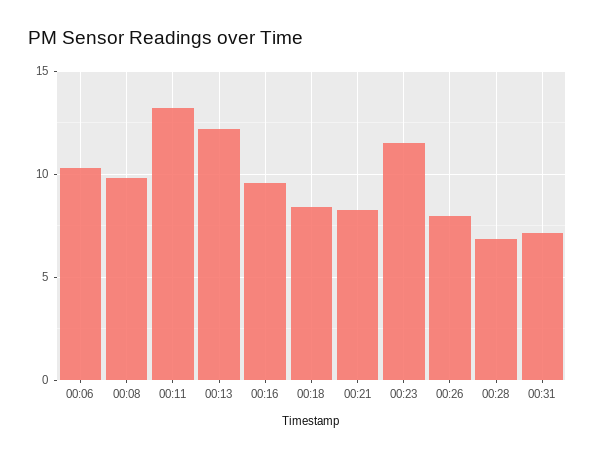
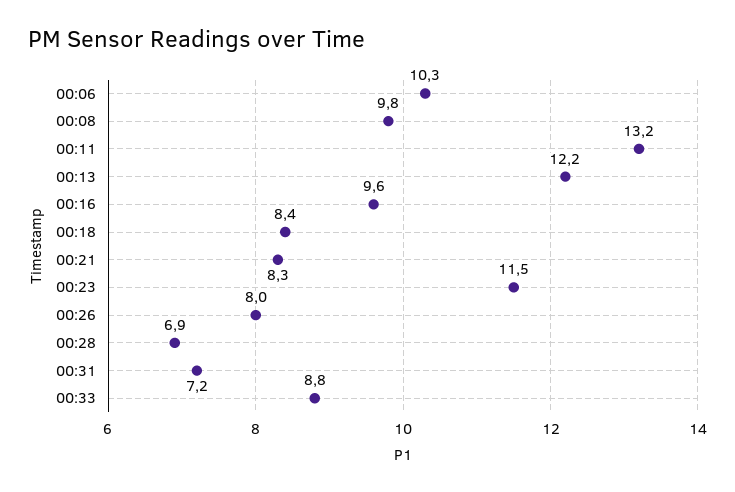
00:33: none -> 8.8

